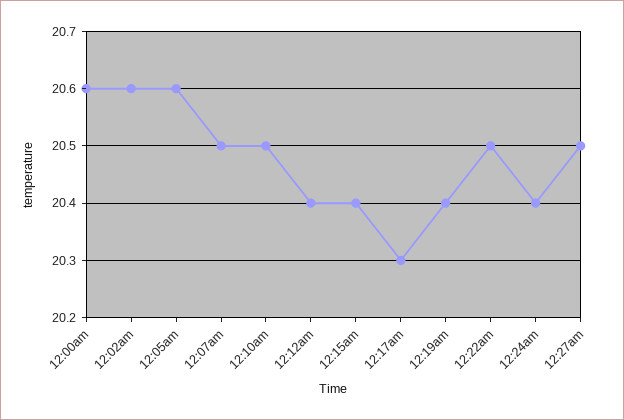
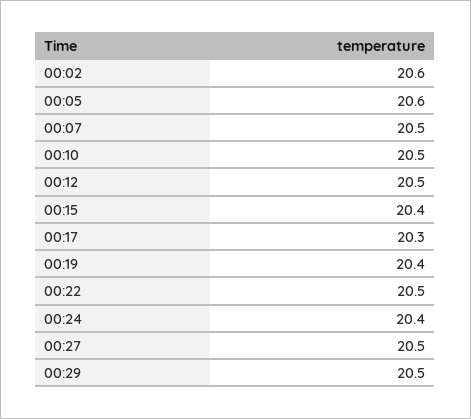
12:00am: 20.6 -> none
12:12am: 20.4 -> 20.5
00:29: none -> 20.5

